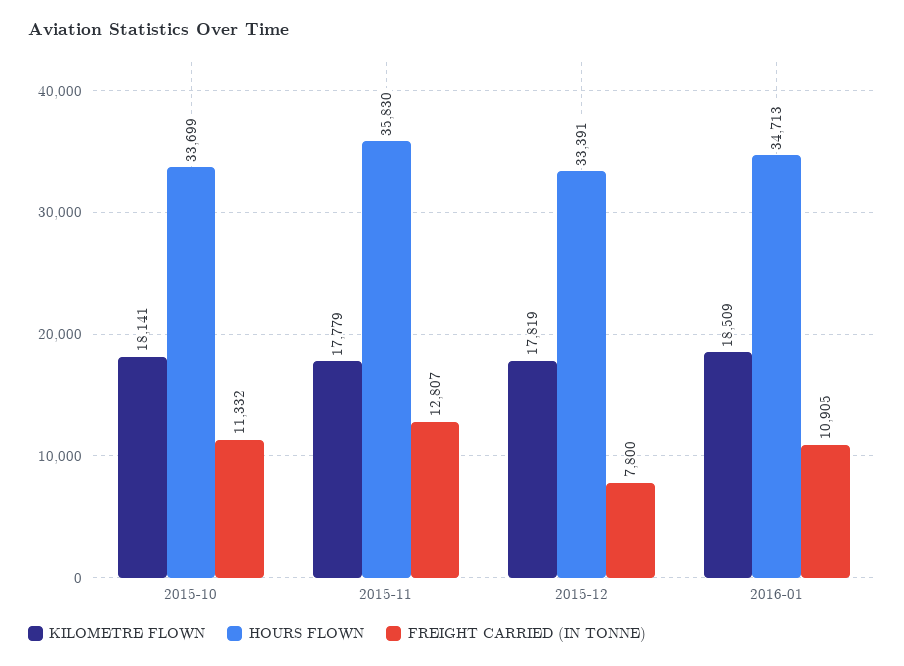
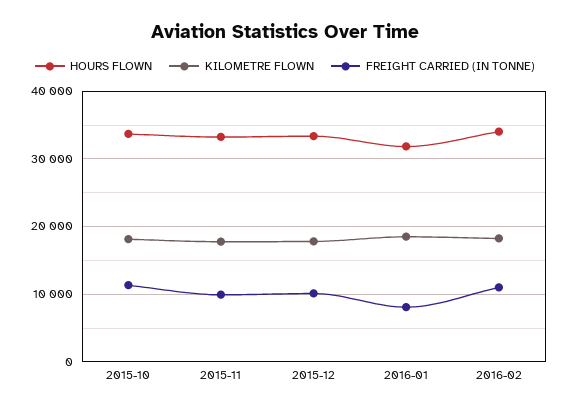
HOURS FLOWN, 2015-11: 35830 -> 33000
FREIGHT CARRIED (IN TONNE), 2015-11: 12807 -> 10000
FREIGHT CARRIED (IN TONNE), 2015-12: 7800 -> 10000
HOURS FLOWN, 2016-01: 34713 -> 32000
FREIGHT CARRIED (IN TONNE), 2016-01: 10905 -> 8000
HOURS FLOWN, 2016-02: none -> 34000
KILOMETRE FLOWN, 2016-02: none -> 18000
FREIGHT CARRIED (IN TONNE), 2016-02: none -> 11000

